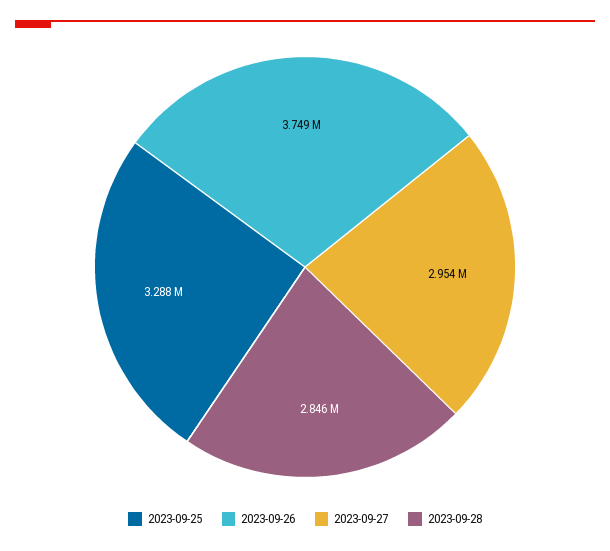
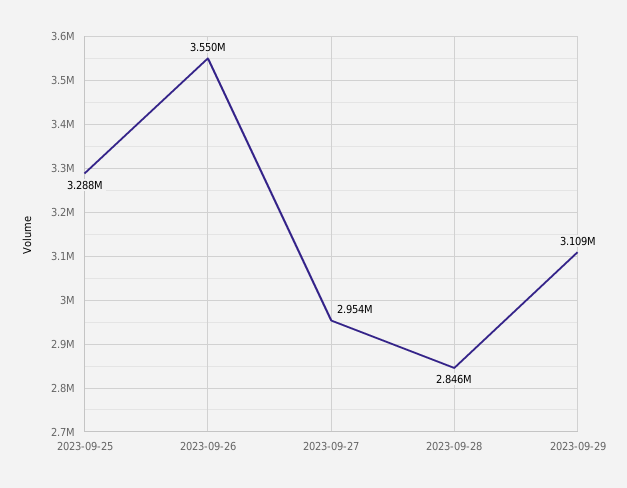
2023-09-26: 3749000 -> 3550000
2023-09-29: none -> 3109000

